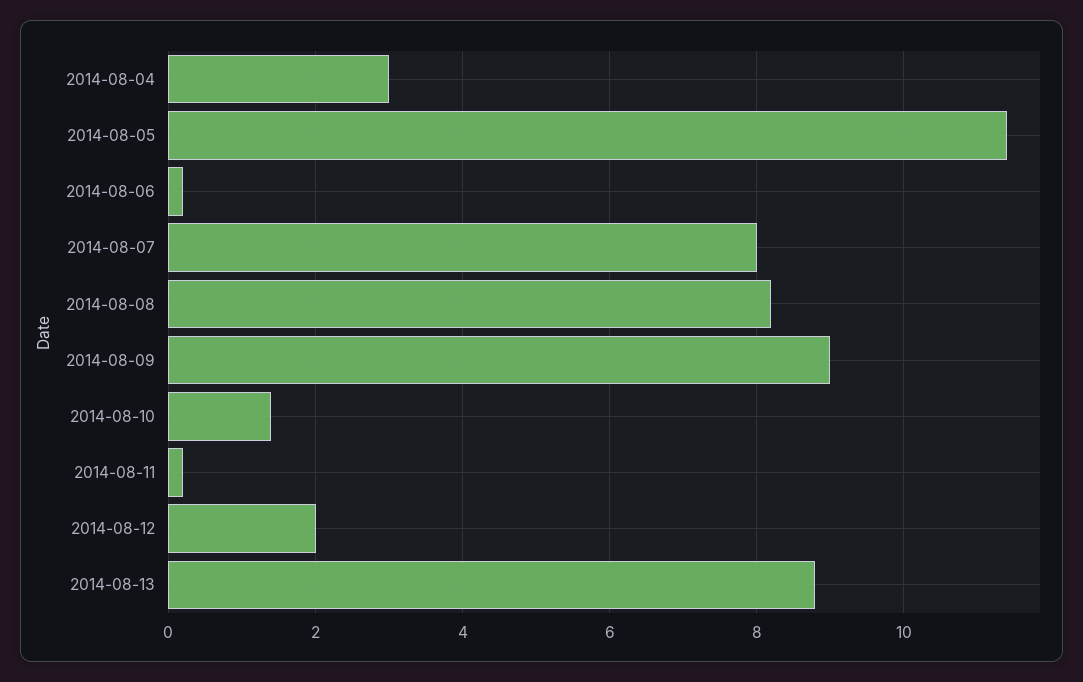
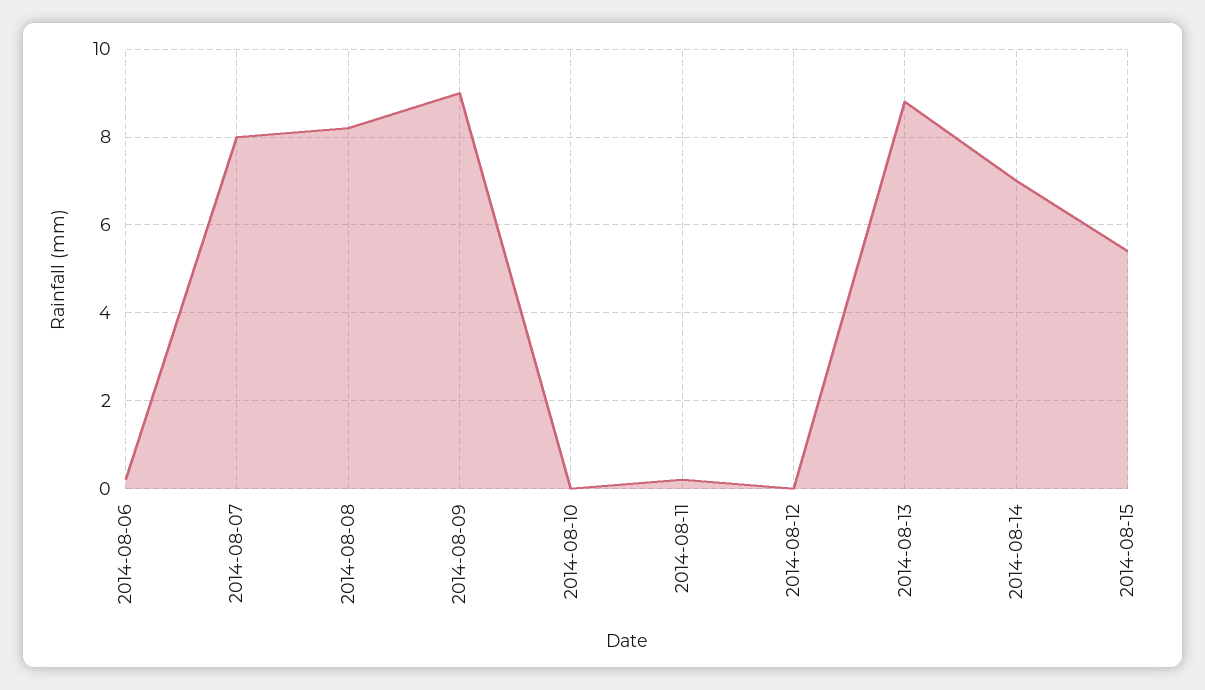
2014-08-04: 3 -> none
2014-08-05: 11.5 -> none
2014-08-10: 1.5 -> 0
2014-08-12: 2 -> 0
2014-08-14: none -> 7
2014-08-15: none -> 5.5

